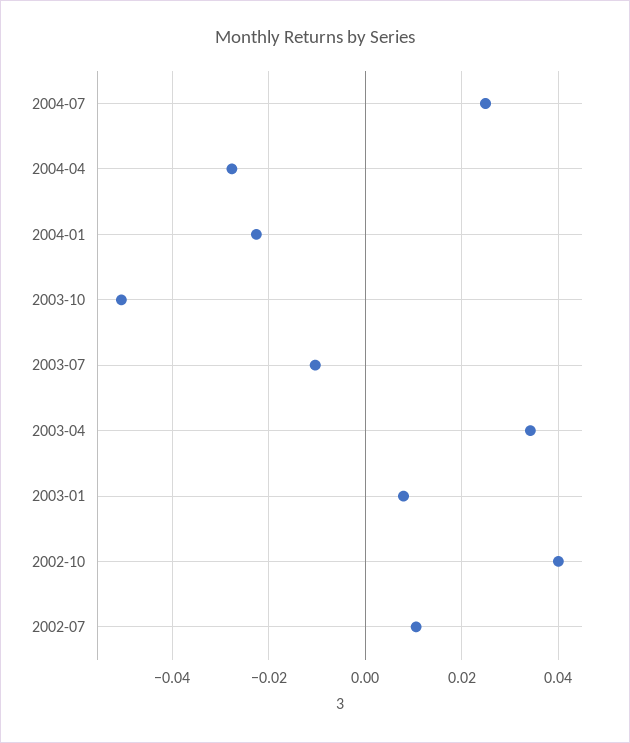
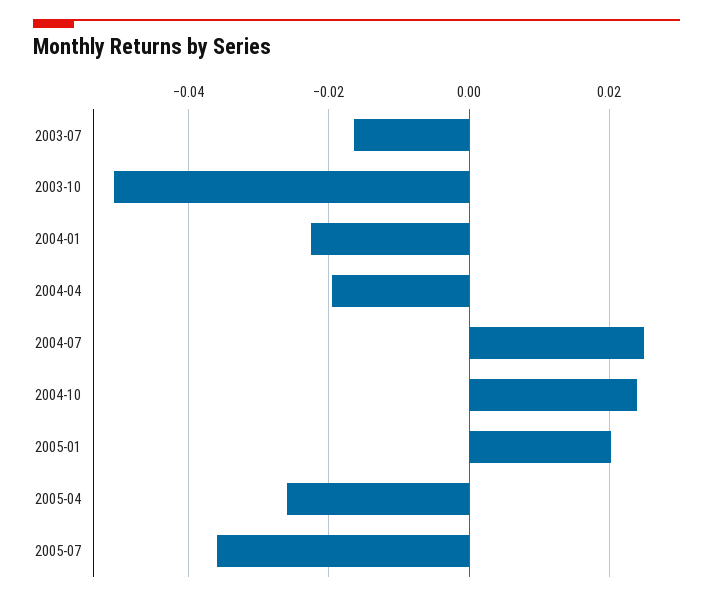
2004-04: -0.028 -> -0.02
2003-07: -0.01 -> -0.016
2003-04: 0.034 -> none
2003-01: 0.008 -> none
2002-10: 0.04 -> none
2002-07: 0.01 -> none
2004-10: none -> 0.024
2005-01: none -> 0.02
2005-04: none -> -0.026
2005-07: none -> -0.036

